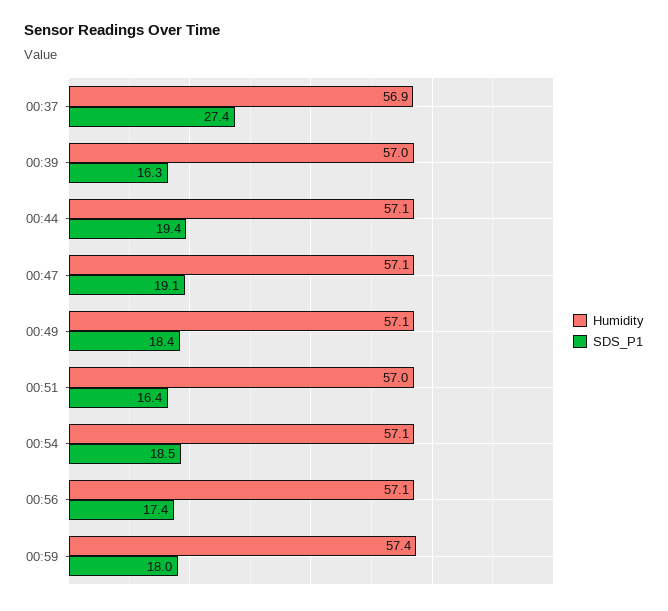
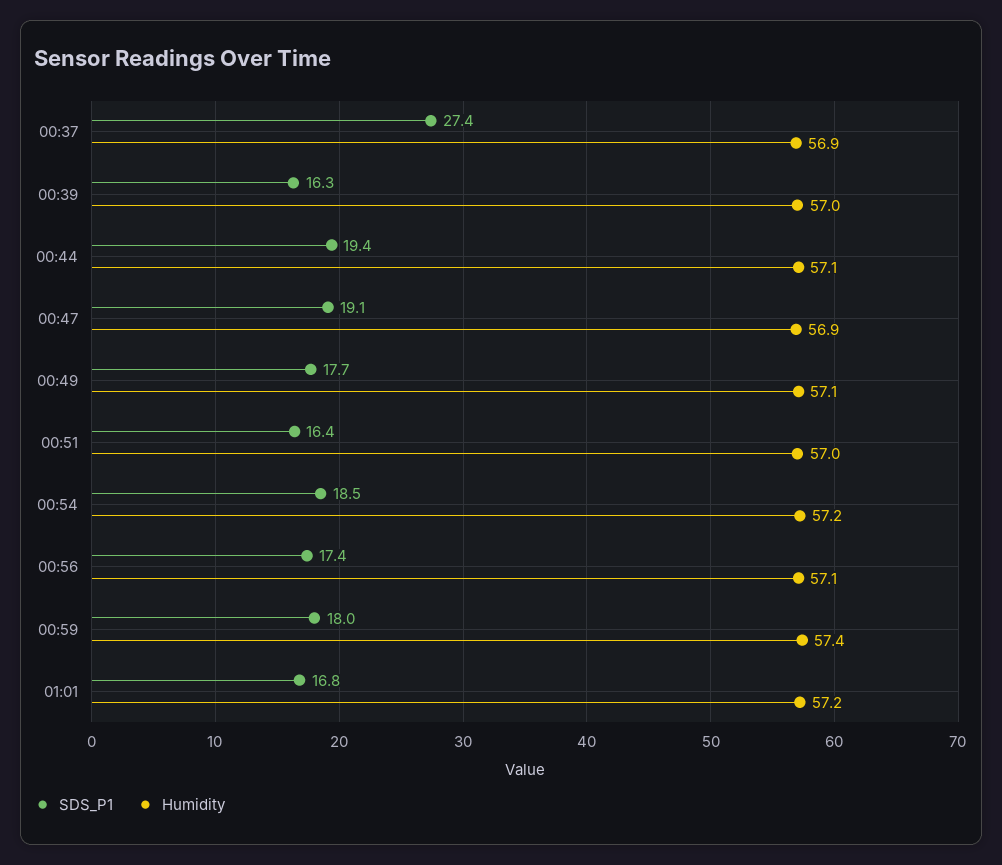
Humidity, 00:47: 57.1 -> 56.9
SDS_P1, 00:49: 18.4 -> 17.7
Humidity, 00:54: 57.1 -> 57.2
SDS_P1, 01:01: none -> 16.8
Humidity, 01:01: none -> 57.2

